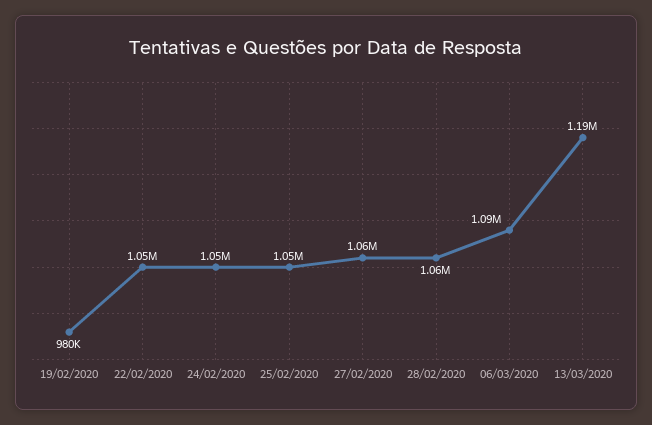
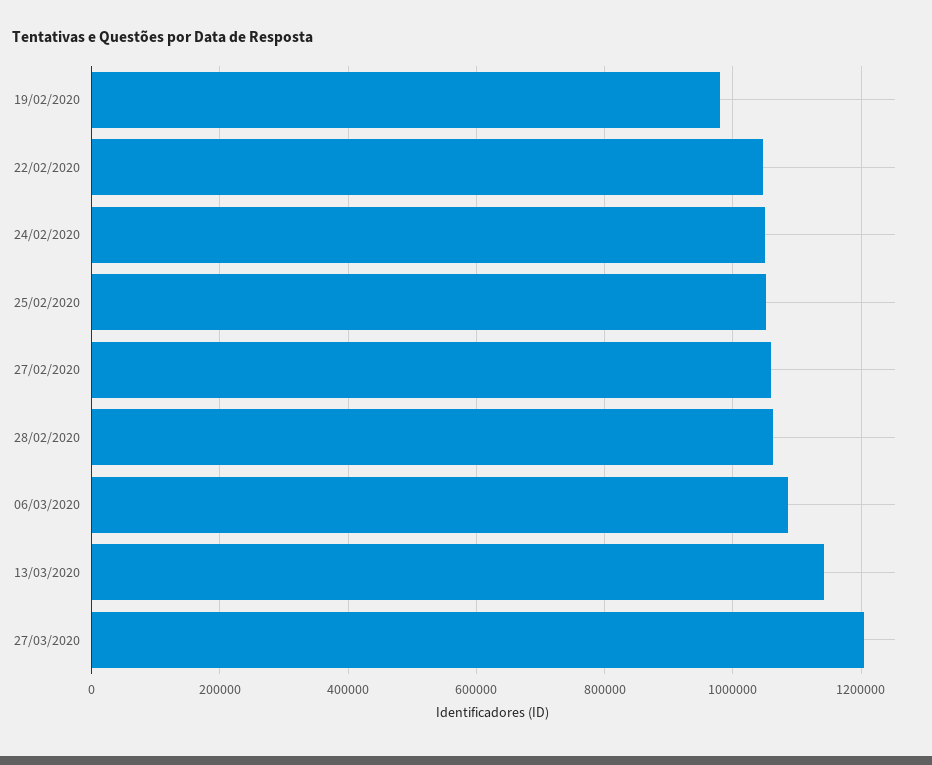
13/03/2020: 1190000 -> 1140000
27/03/2020: none -> 1200000

